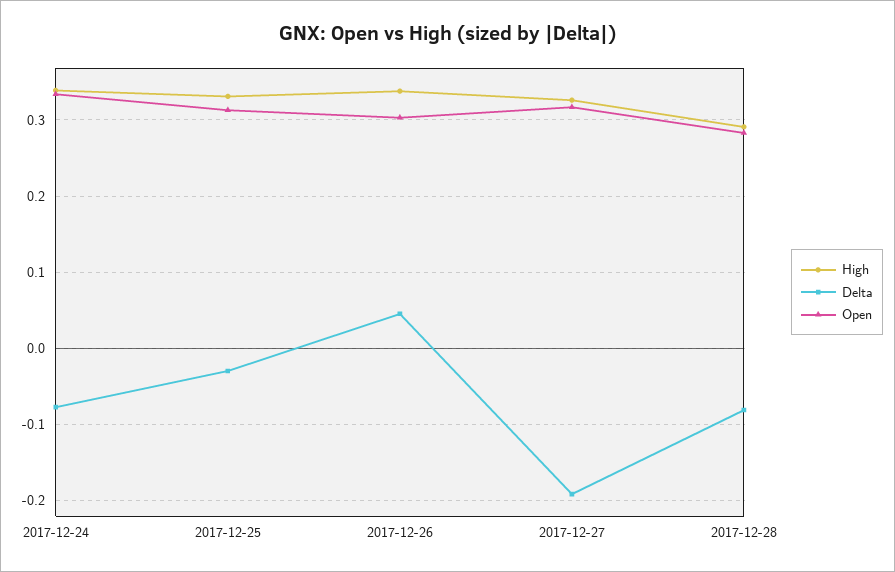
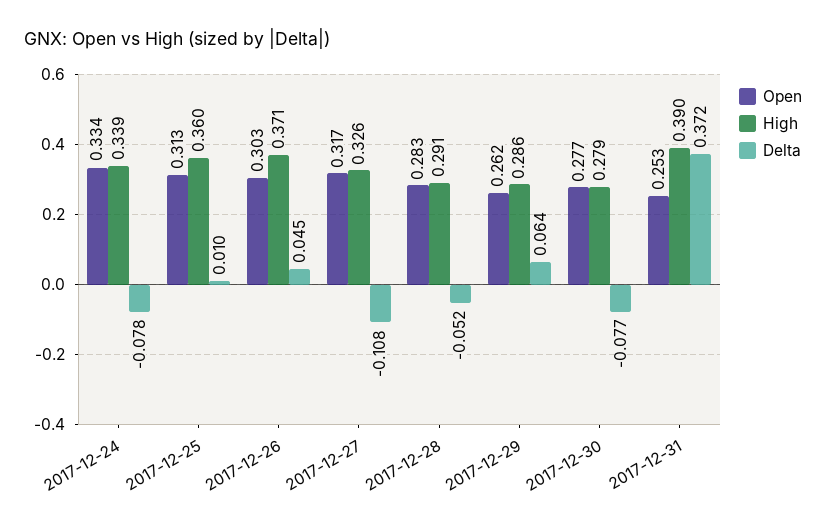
High, 2017-12-25: 0.33 -> 0.36
Delta, 2017-12-25: -0.03 -> 0.01
High, 2017-12-26: 0.34 -> 0.371
Delta, 2017-12-27: -0.19 -> -0.108
Delta, 2017-12-28: -0.08 -> -0.052
Open, 2017-12-29: none -> 0.262
High, 2017-12-29: none -> 0.286
Delta, 2017-12-29: none -> 0.064
Open, 2017-12-30: none -> 0.277
High, 2017-12-30: none -> 0.279
Delta, 2017-12-30: none -> -0.077
Open, 2017-12-31: none -> 0.253
High, 2017-12-31: none -> 0.39
Delta, 2017-12-31: none -> 0.372

